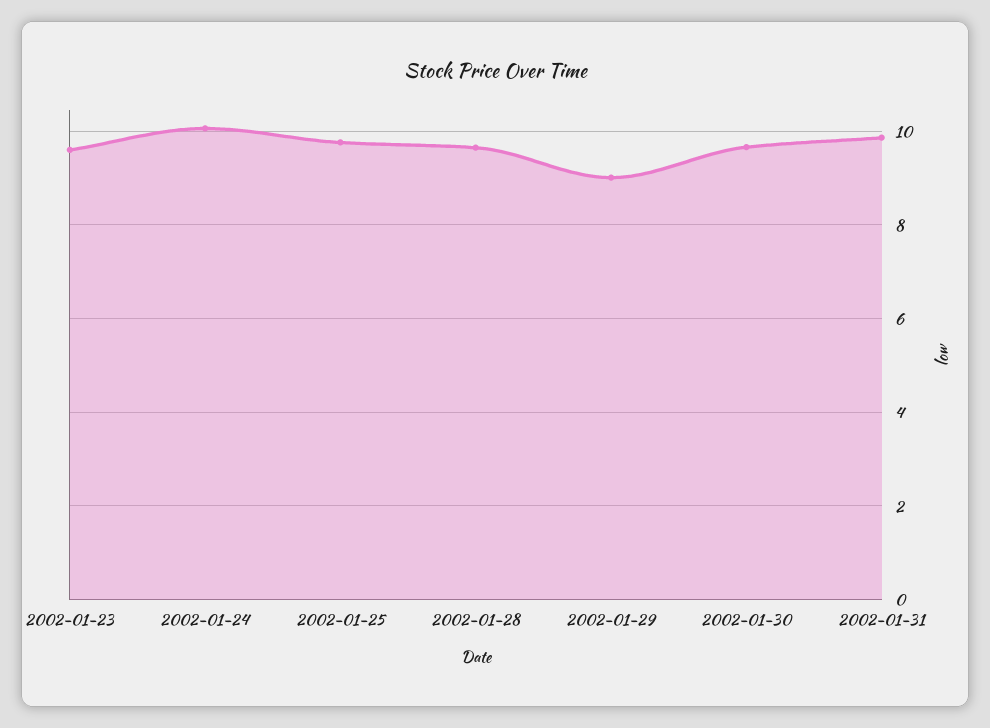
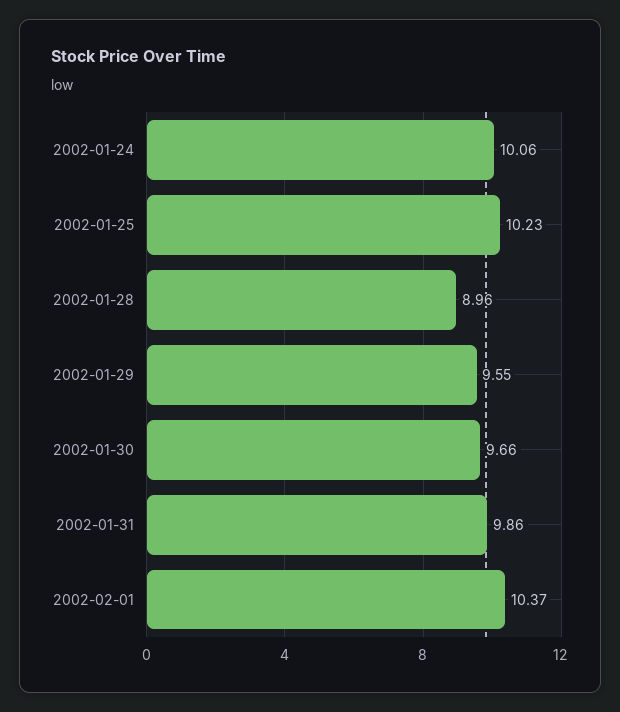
2002-01-23: 9.6 -> none
2002-01-25: 9.8 -> 10.23
2002-01-28: 9.6 -> 8.96
2002-01-29: 9 -> 9.55
2002-02-01: none -> 10.37

